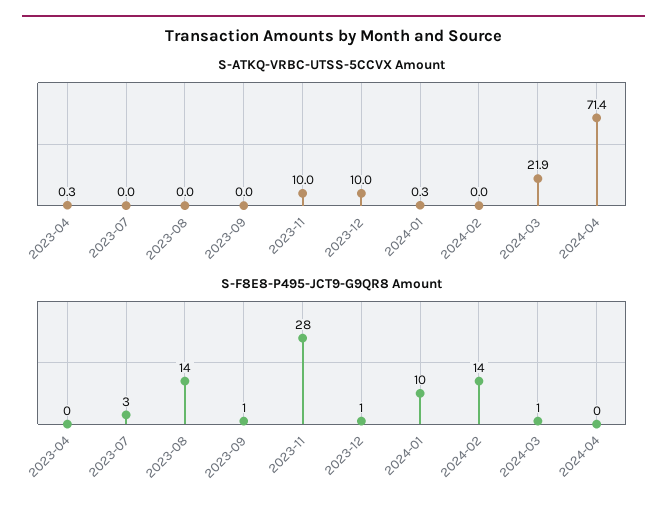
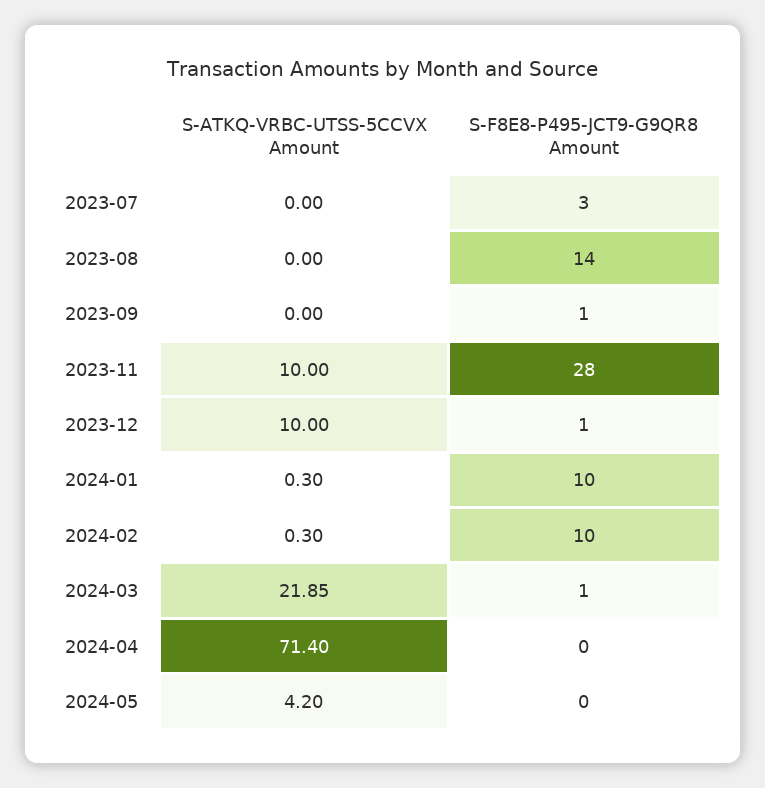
S-ATKQ-VRBC-UTSS-5CCVX Amount, 2023-04: 0.3 -> none
S-ATKQ-VRBC-UTSS-5CCVX Amount, 2024-02: 0 -> 0.3
S-F8E8-P495-JCT9-G9QR8 Amount, 2023-04: 0 -> none
S-F8E8-P495-JCT9-G9QR8 Amount, 2024-02: 14 -> 10
S-ATKQ-VRBC-UTSS-5CCVX Amount, 2024-05: none -> 4.2
S-F8E8-P495-JCT9-G9QR8 Amount, 2024-05: none -> 0

